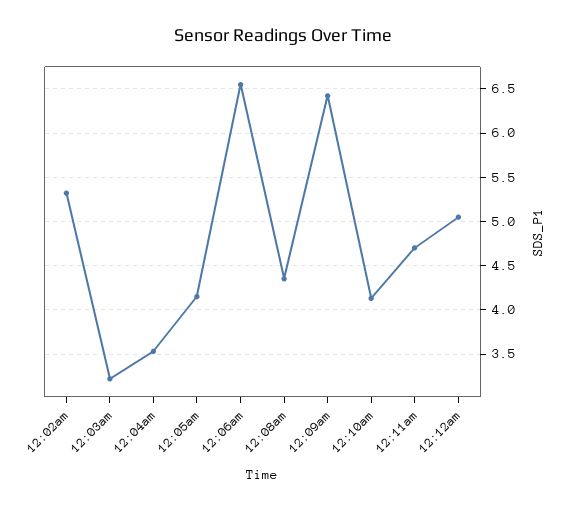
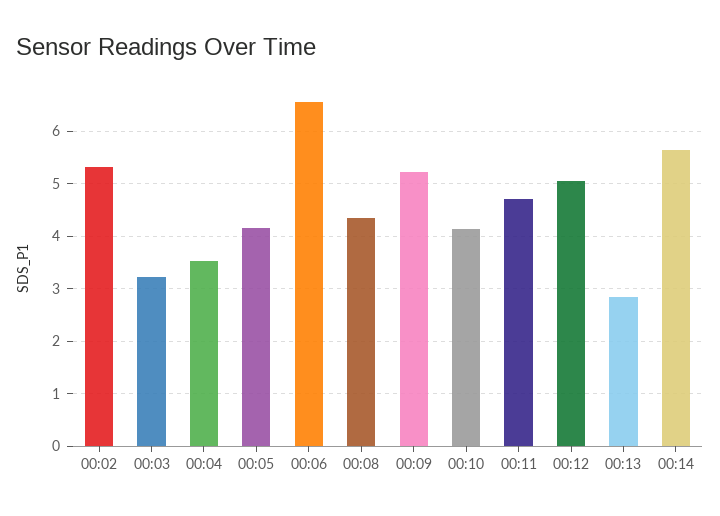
12:09am: 6.4 -> 5.2
00:13: none -> 2.8
00:14: none -> 5.6

